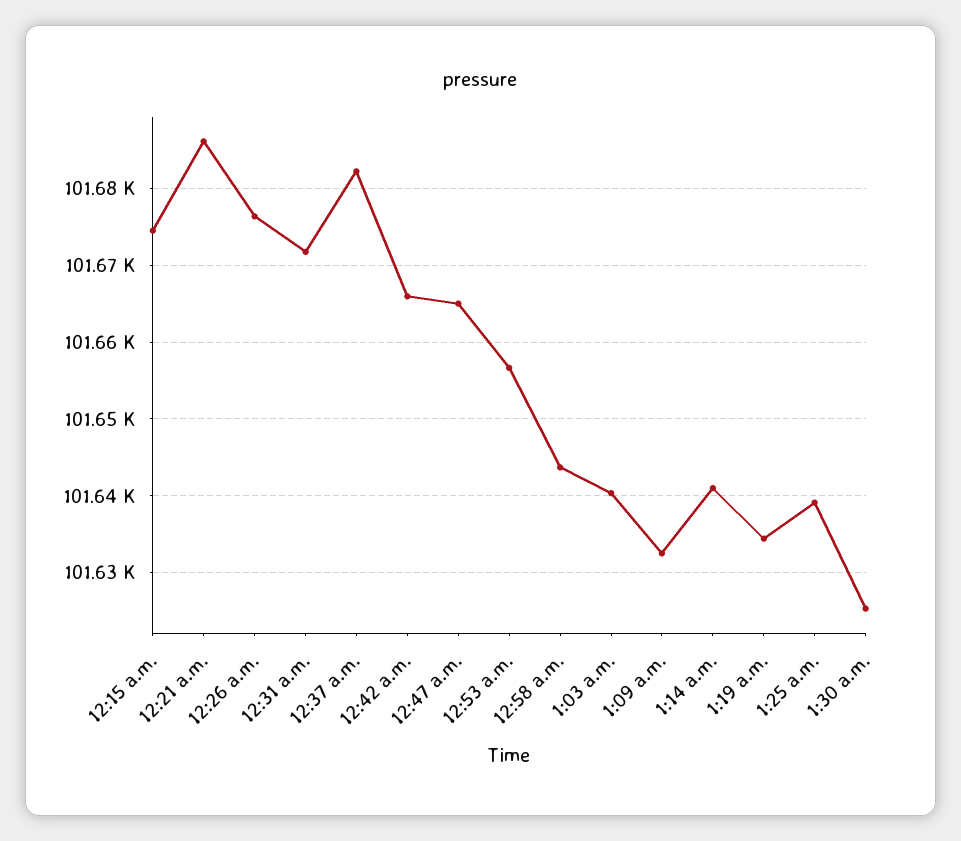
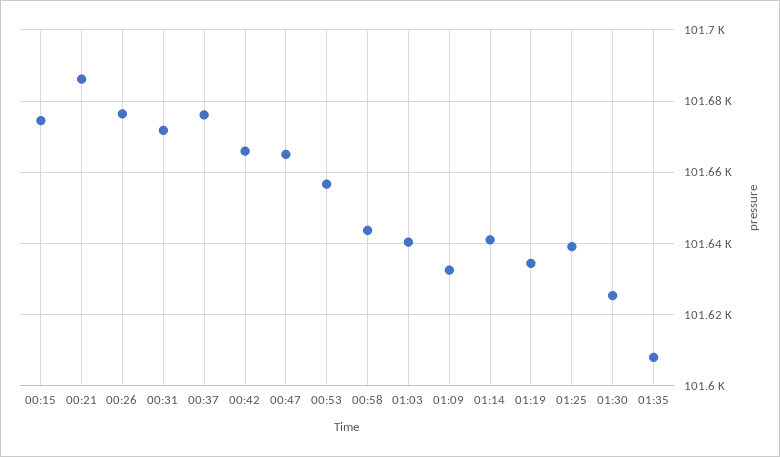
12:37 a.m.: 101682 -> 101676
01:35: none -> 101608

